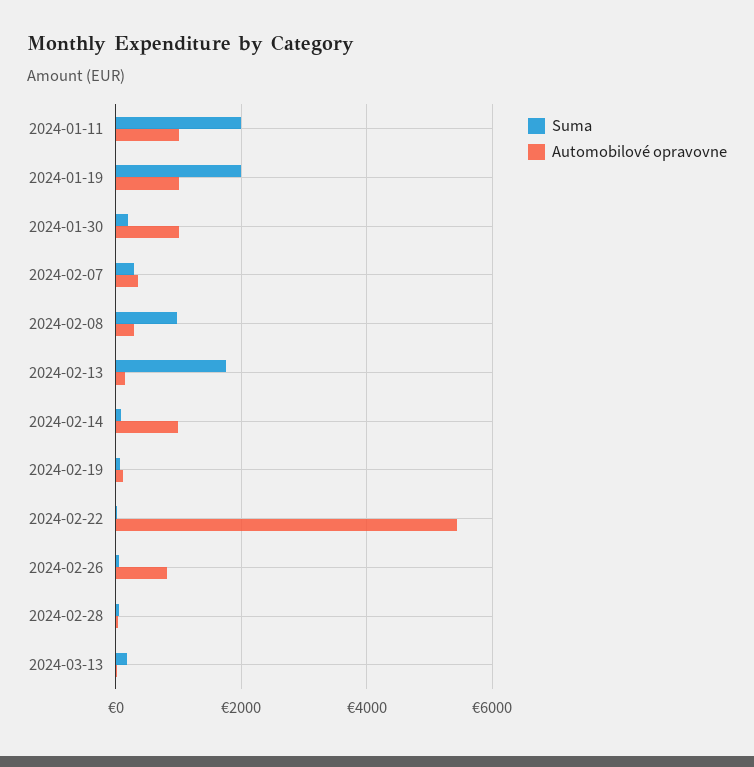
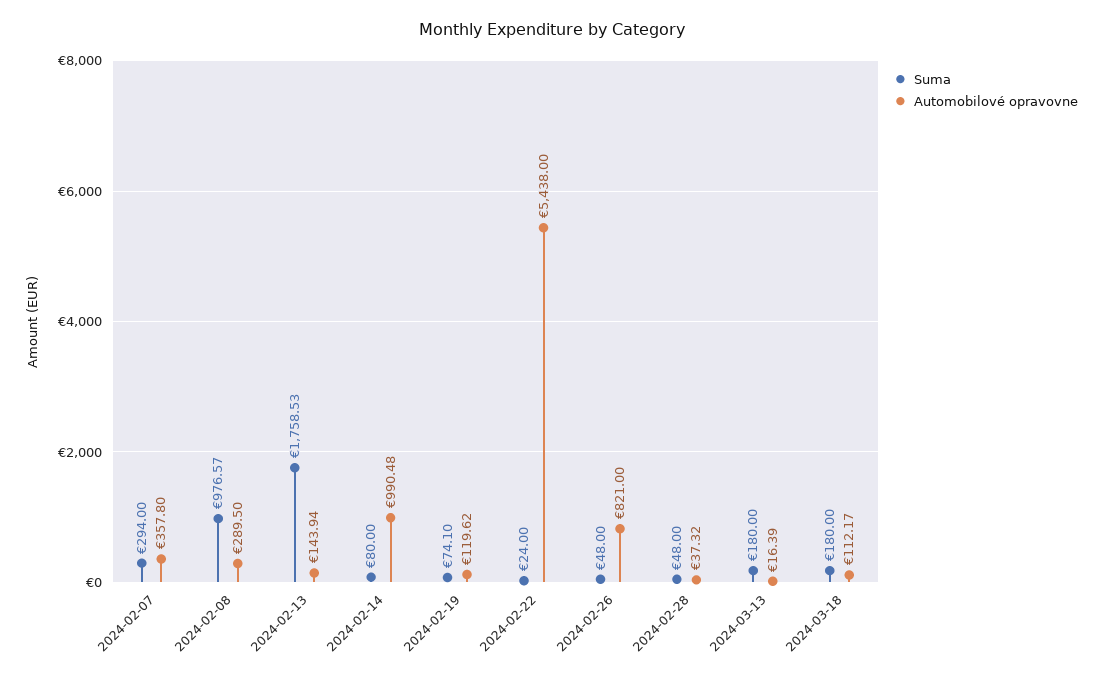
Suma, 2024-01-11: 2000 -> none
Automobilové opravovne, 2024-01-11: 1000 -> none
Suma, 2024-01-19: 2000 -> none
Automobilové opravovne, 2024-01-19: 1000 -> none
Suma, 2024-01-30: 200 -> none
Automobilové opravovne, 2024-01-30: 1000 -> none
Suma, 2024-03-18: none -> 180
Automobilové opravovne, 2024-03-18: none -> 112.17

